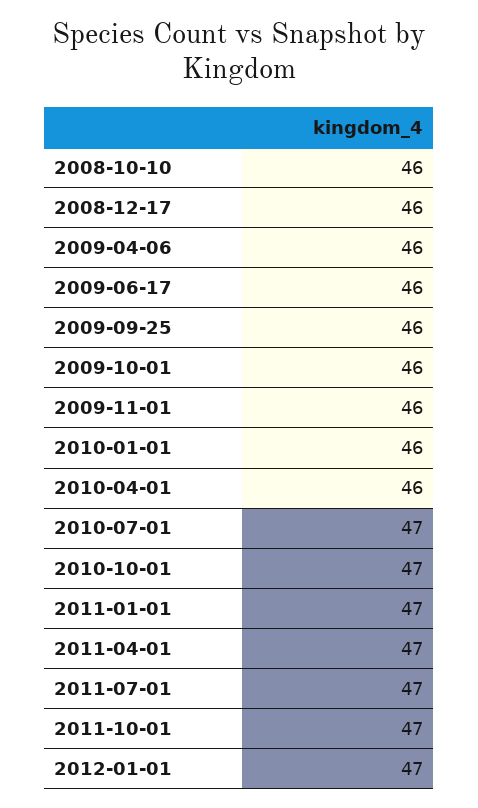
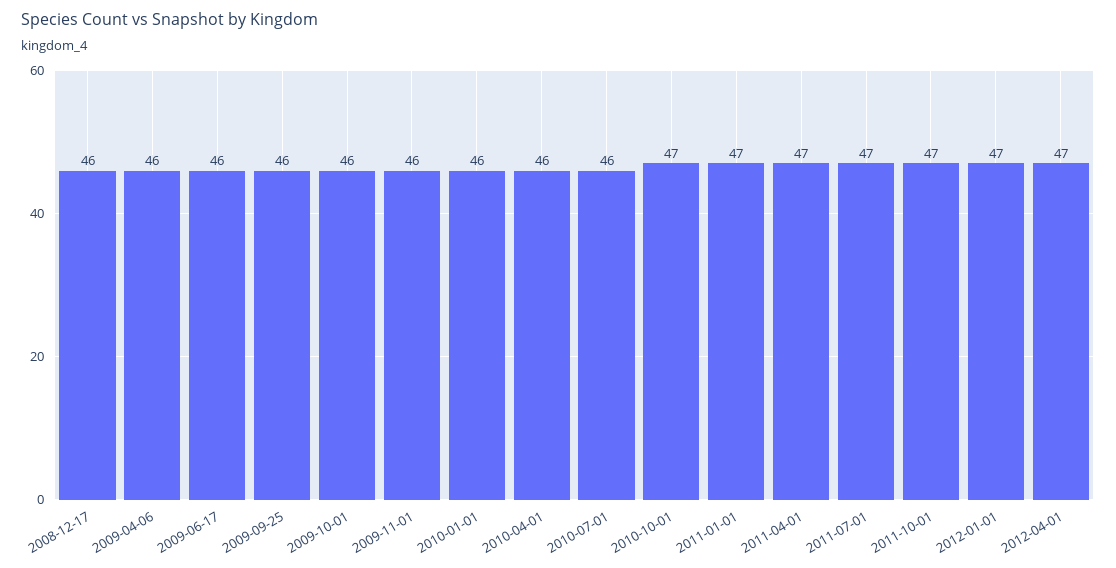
2008-10-10: 46 -> none
2010-07-01: 47 -> 46
2012-04-01: none -> 47

